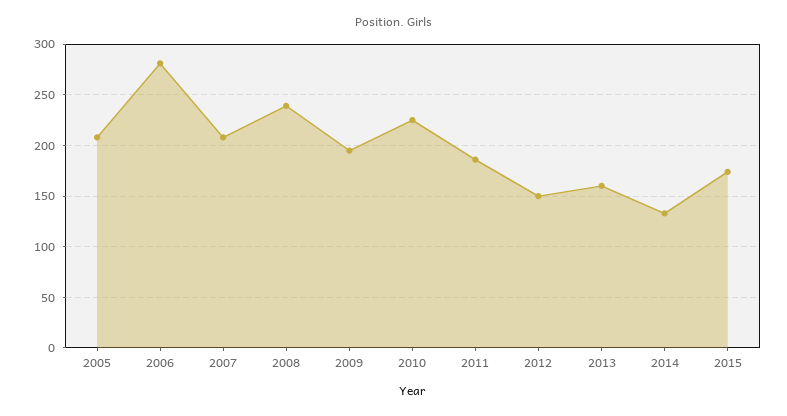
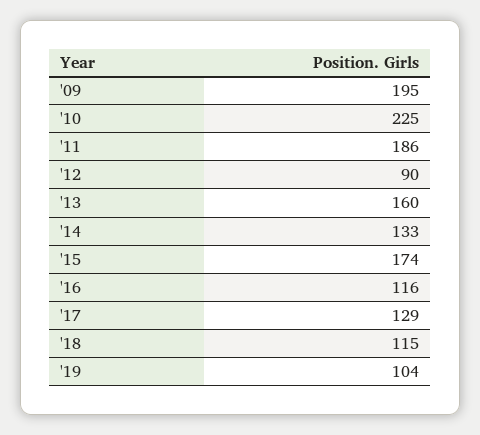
2005: 210 -> none
2006: 280 -> none
2007: 210 -> none
2008: 240 -> none
2012: 150 -> 90
'16: none -> 116
'17: none -> 129
'18: none -> 115
'19: none -> 104

